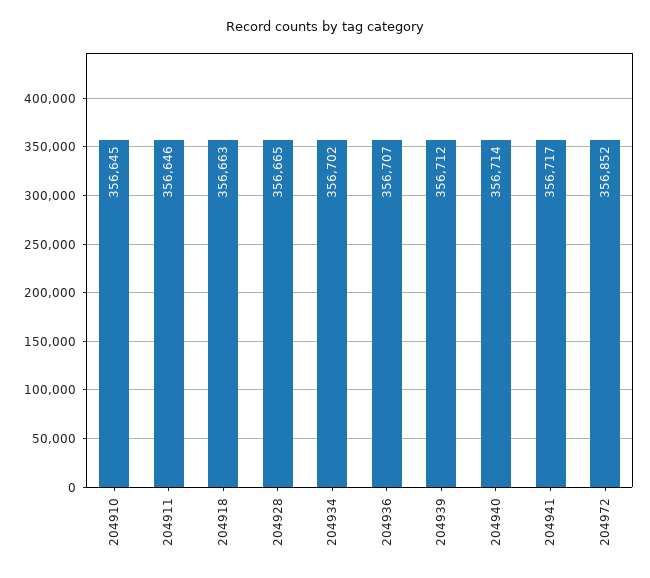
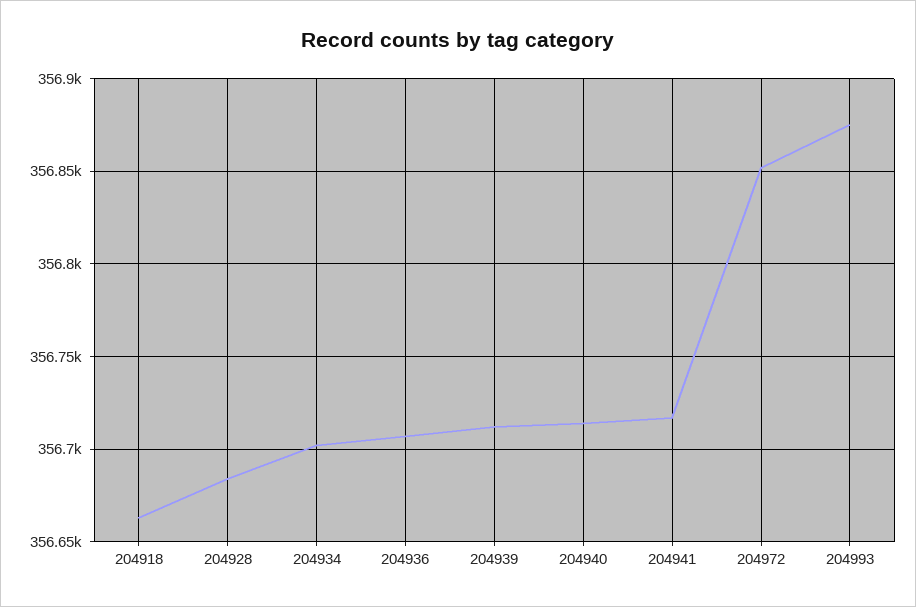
204910: 356645 -> none
204911: 356646 -> none
204928: 356665 -> 356685
204993: none -> 356875

